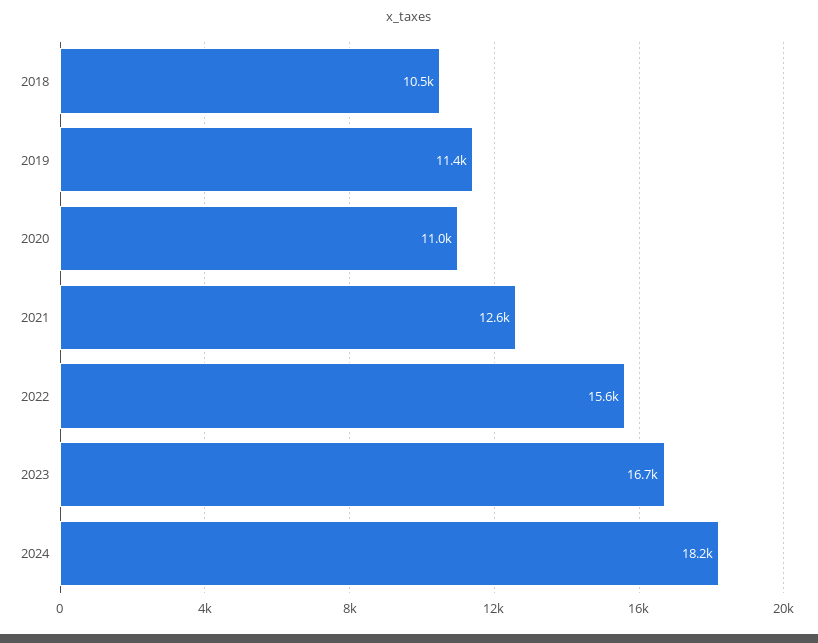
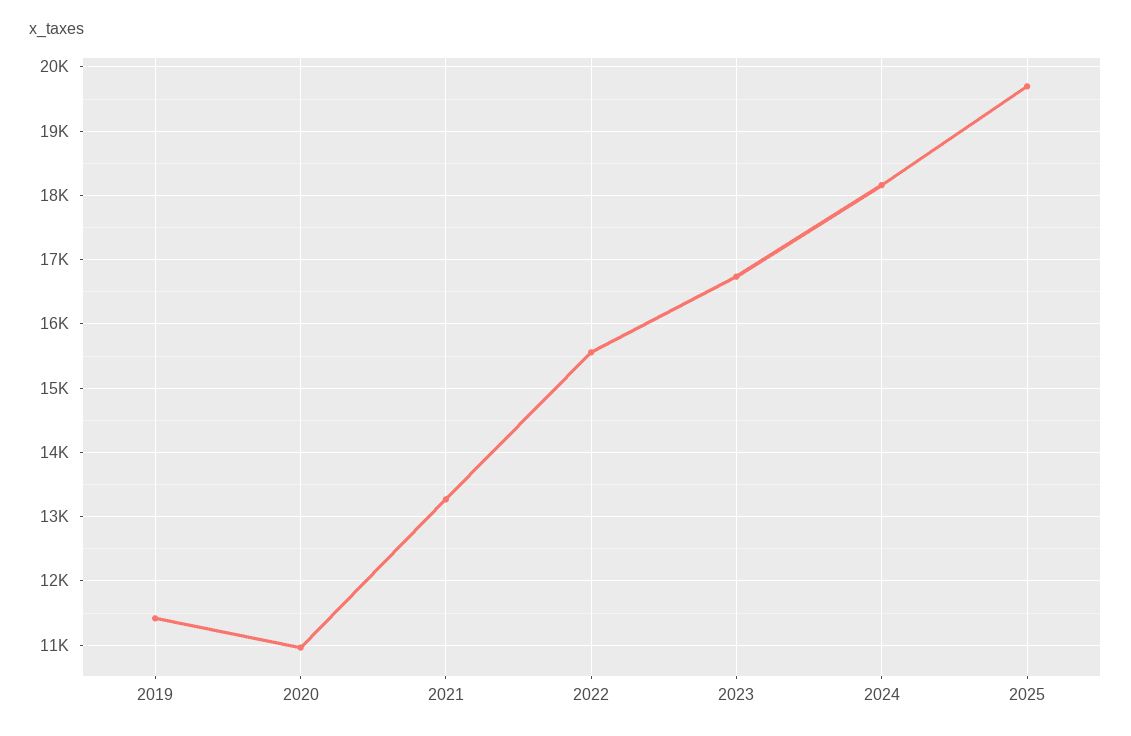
2018: 10500 -> none
2021: 12600 -> 13300
2025: none -> 19700

